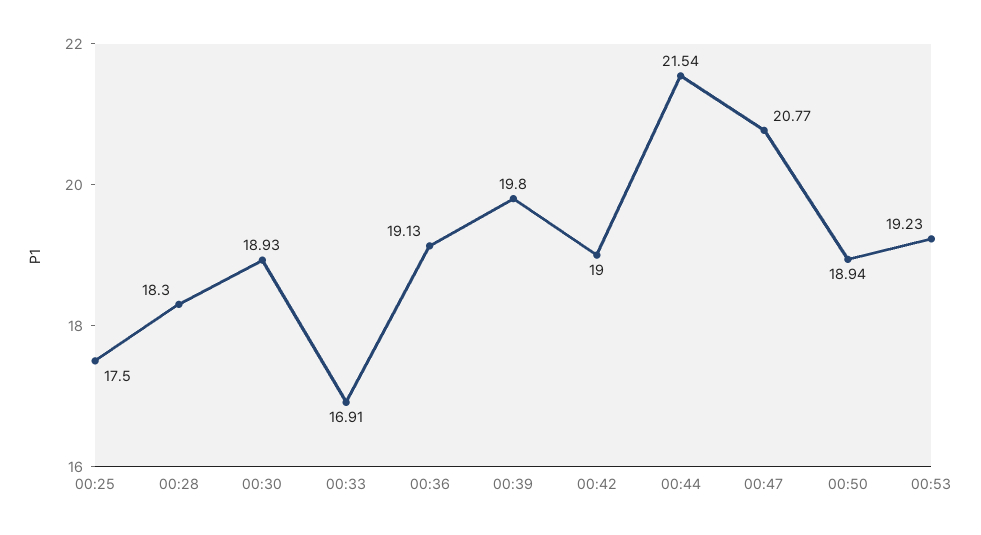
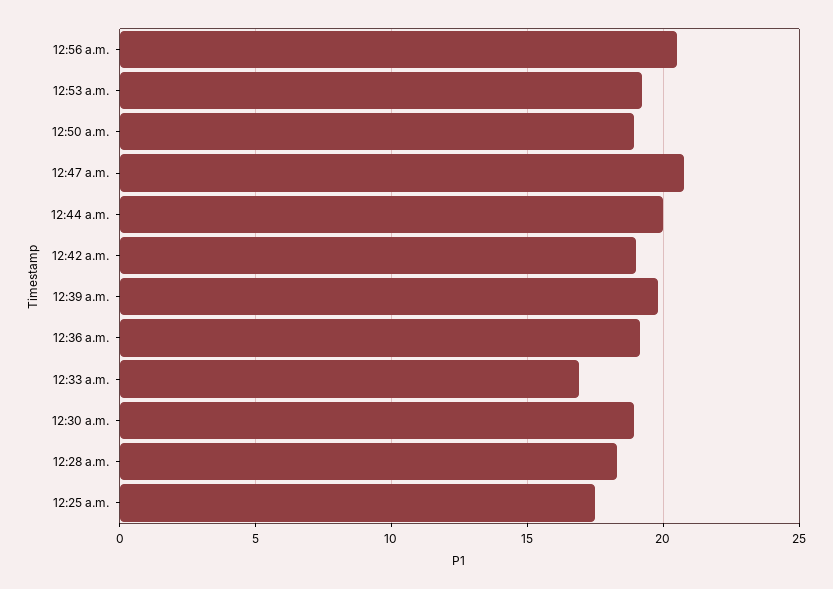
00:44: 21.54 -> 20
12:56 a.m.: none -> 20.5

